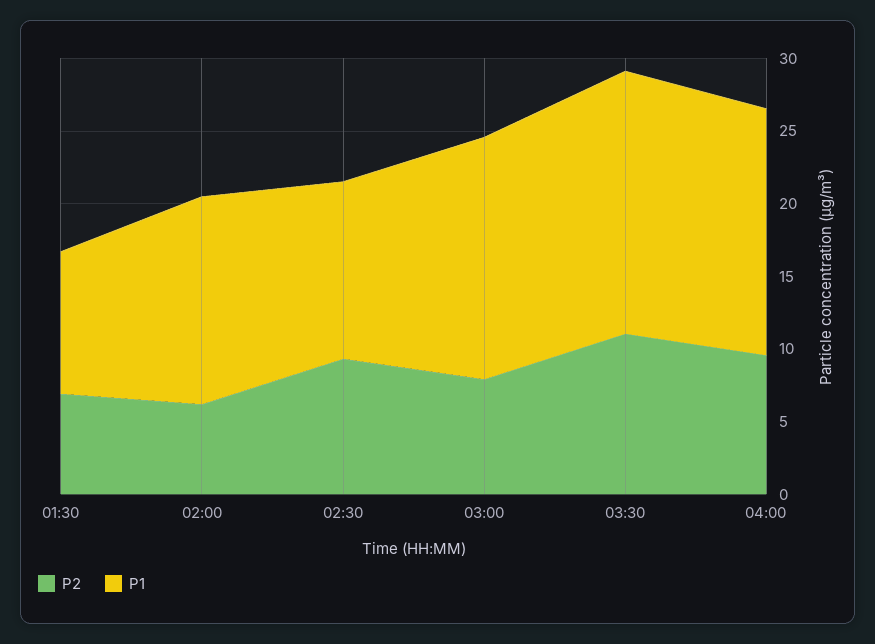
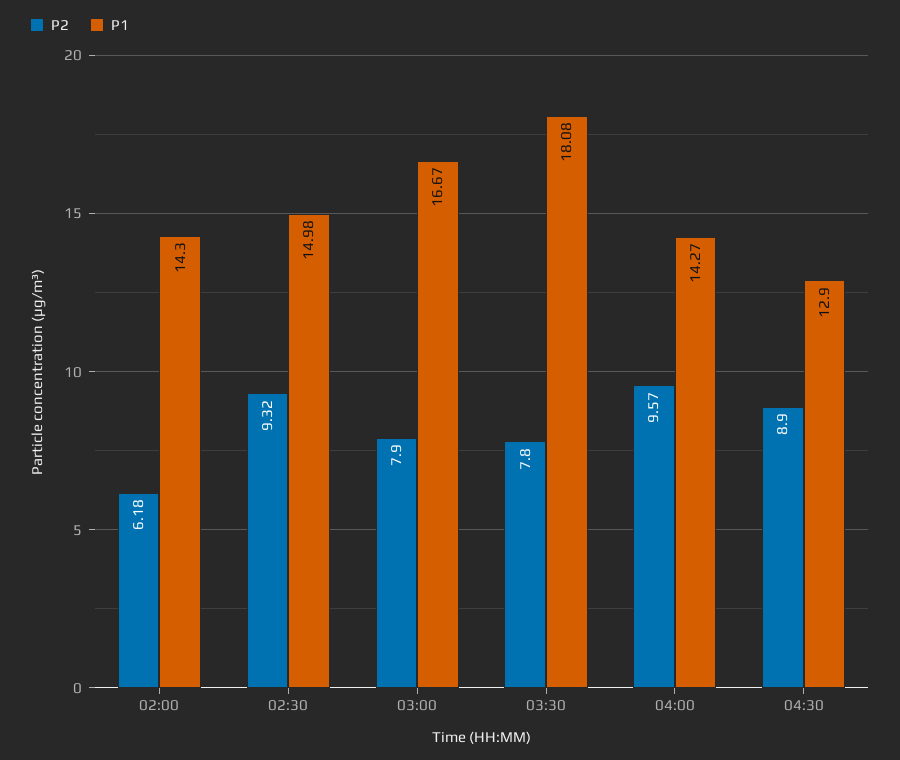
P2, 01:30: 7 -> none
P1, 01:30: 10 -> none
P1, 02:30: 12 -> 14.98
P2, 03:30: 11 -> 7.8
P1, 04:00: 17 -> 14.27
P2, 04:30: none -> 8.9
P1, 04:30: none -> 12.9

